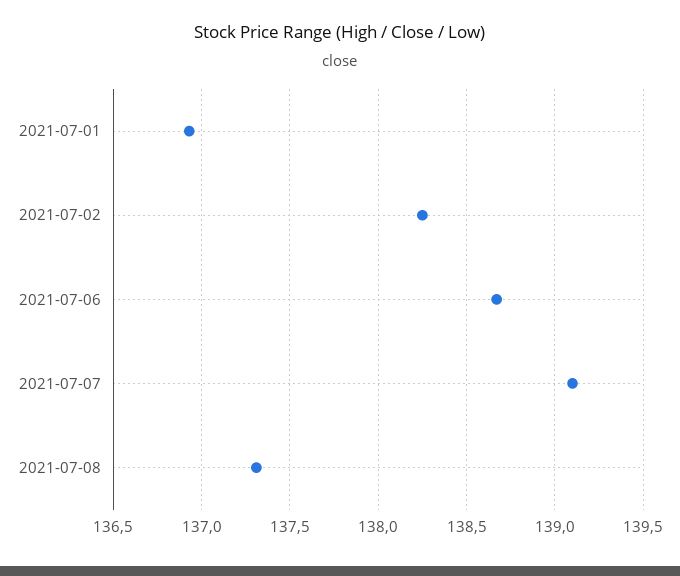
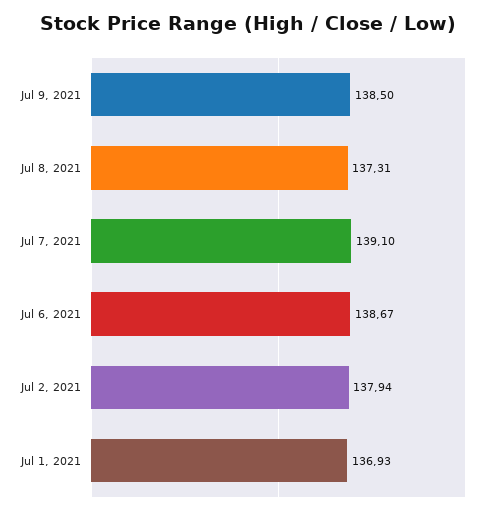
2021-07-02: 138.25 -> 137.94
Jul 9, 2021: none -> 138.5

